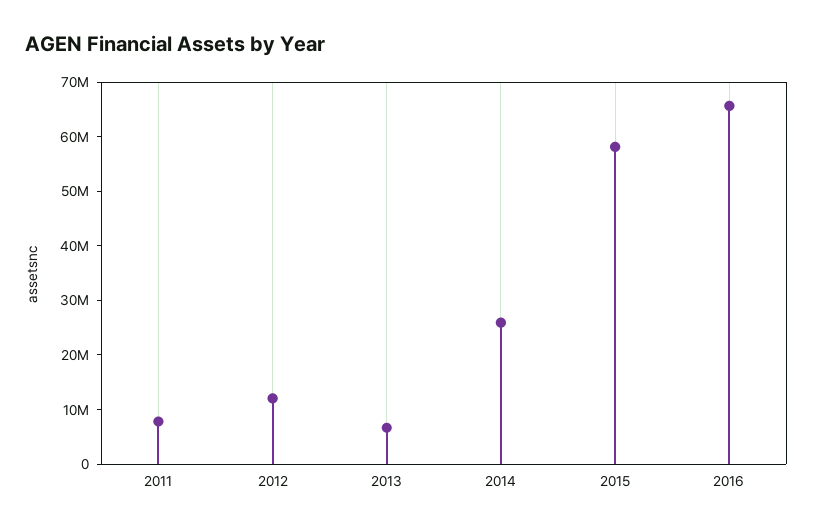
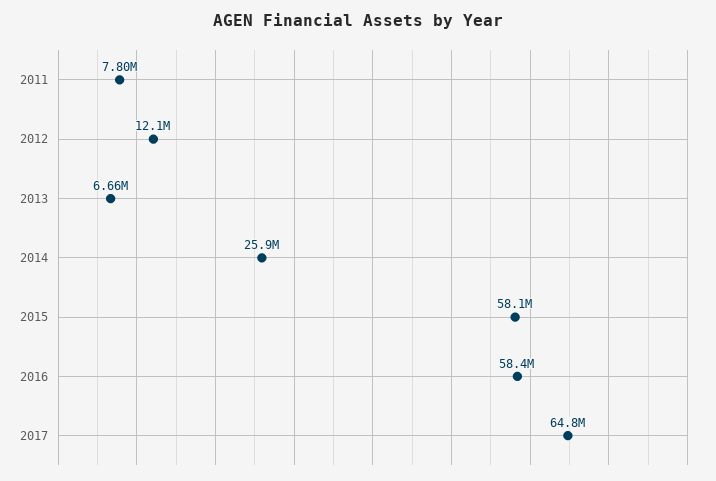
2016: 66000000 -> 58400000
2017: none -> 64800000

